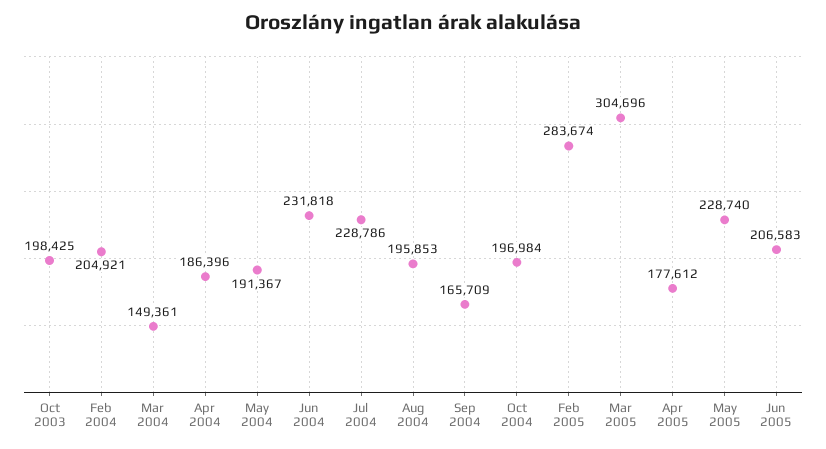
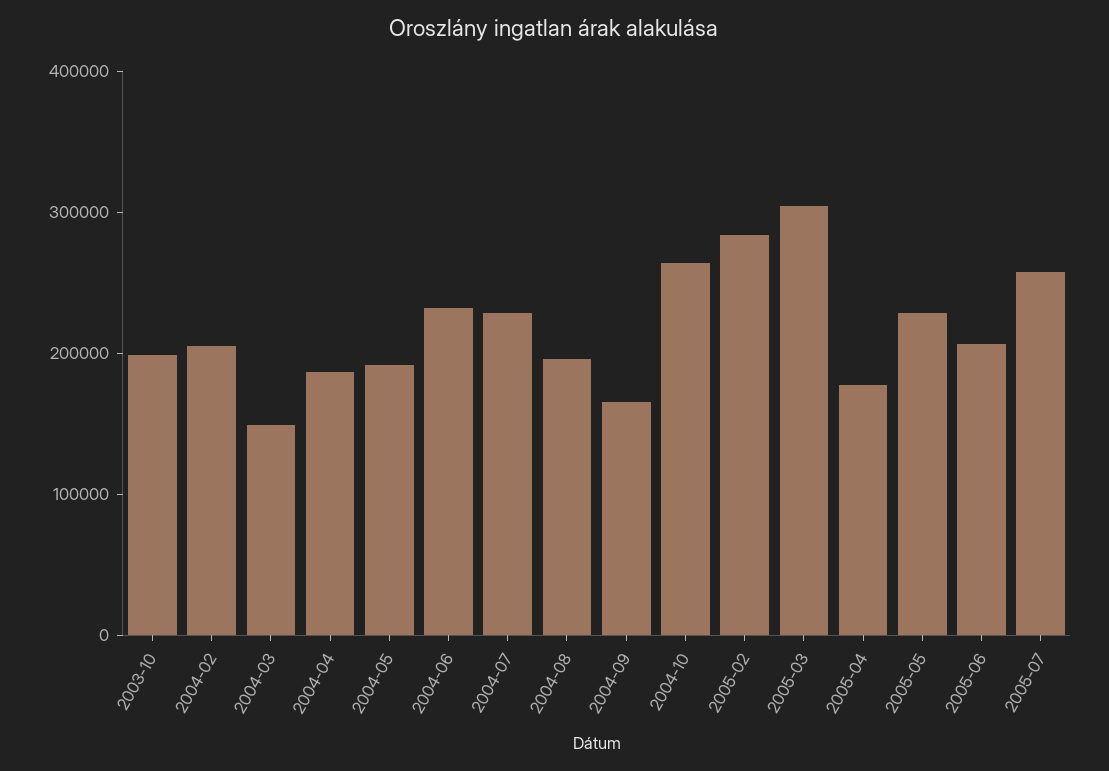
Oct 2004: 196984 -> 260000
2005-07: none -> 260000

